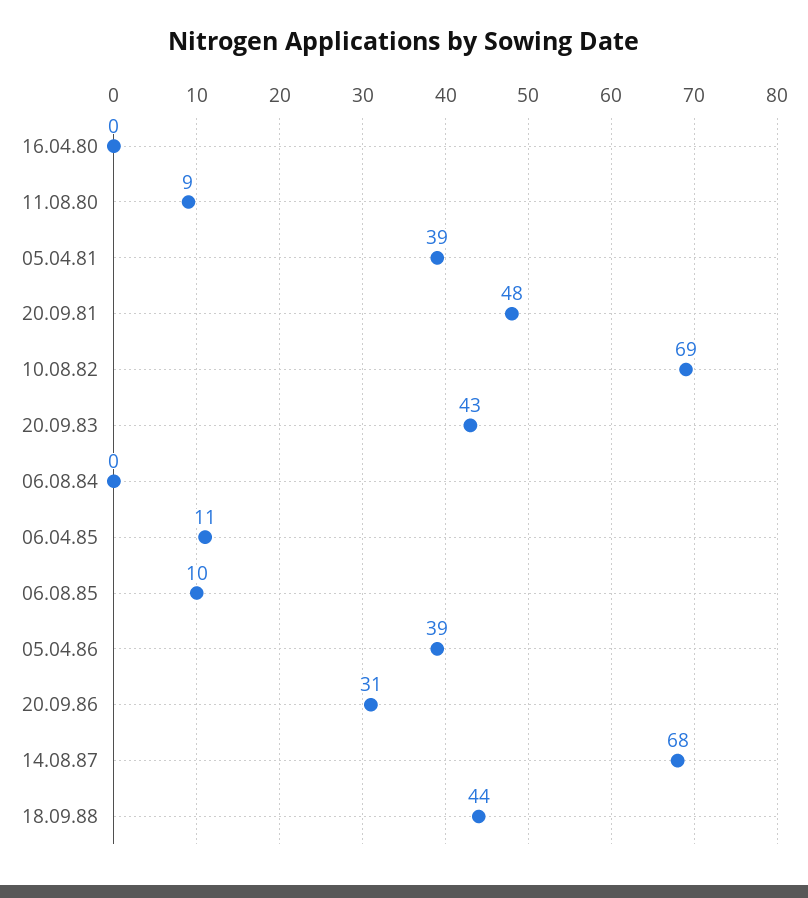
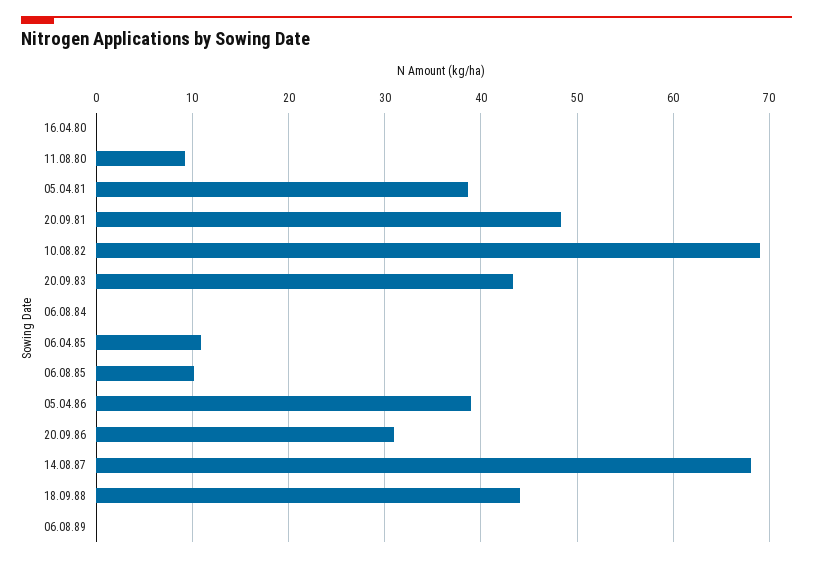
06.08.89: none -> 0

